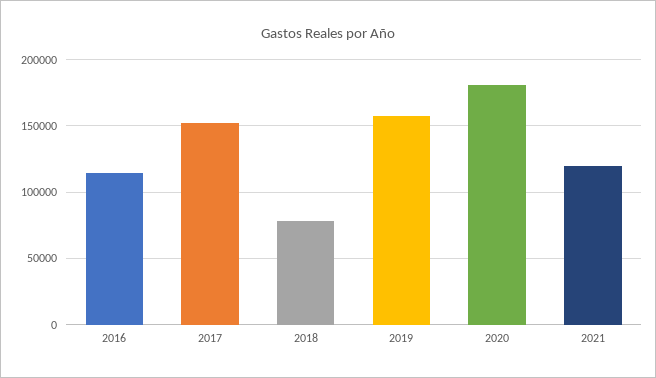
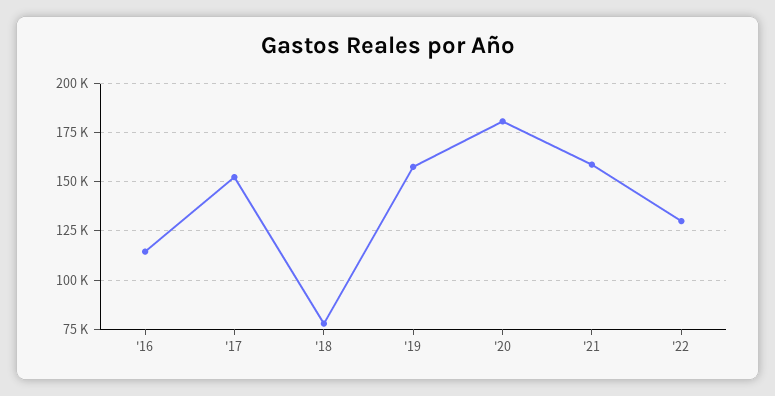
2021: 120000 -> 160000
'22: none -> 130000

